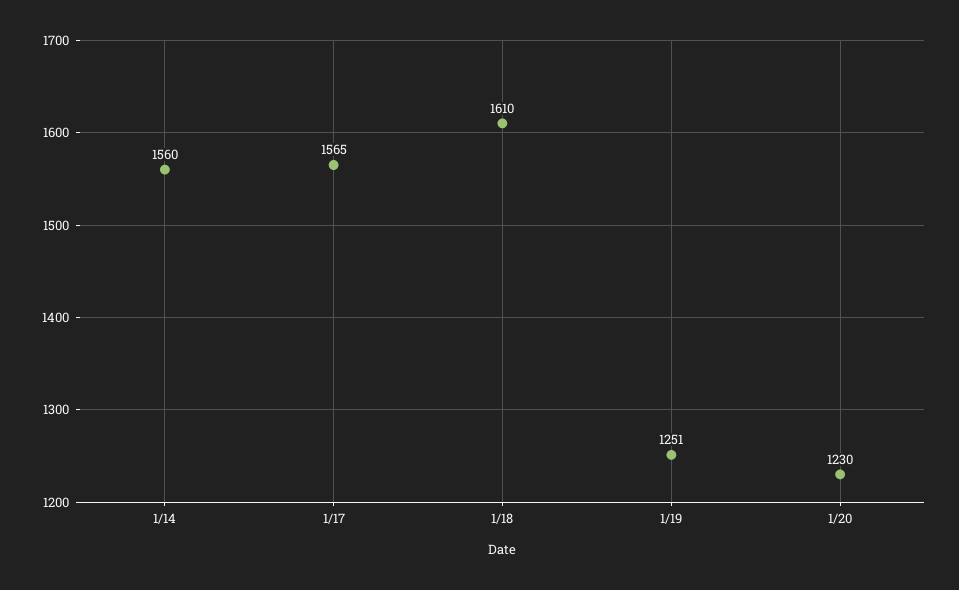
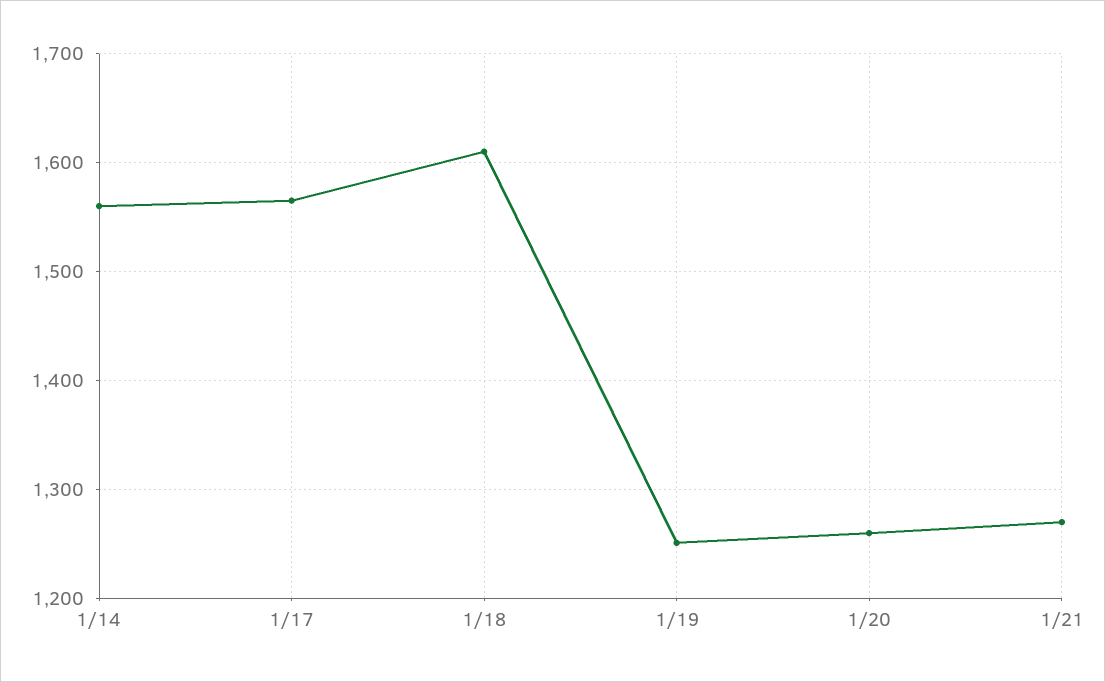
1/20: 1230 -> 1260
1/21: none -> 1270

